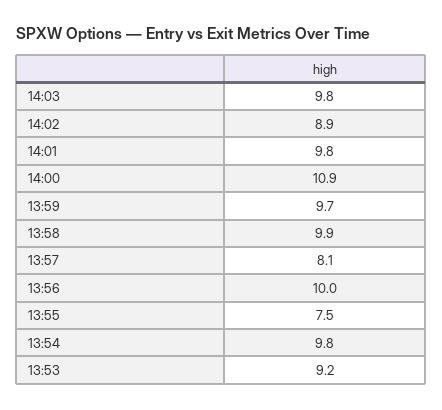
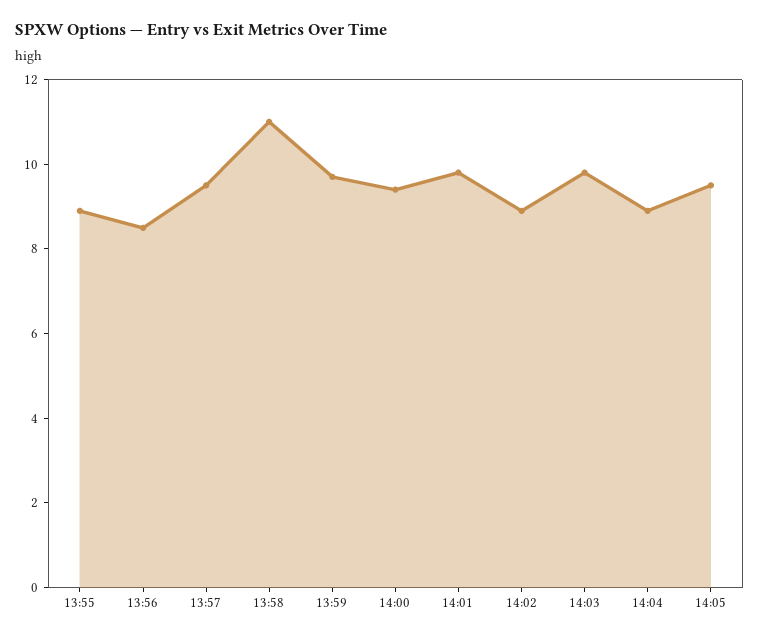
14:00: 10.9 -> 9.5
13:58: 9.9 -> 11
13:57: 8.1 -> 9.5
13:56: 10 -> 8.5
13:55: 7.5 -> 9
13:54: 9.8 -> none
13:53: 9.2 -> none
14:04: none -> 9
14:05: none -> 9.5

